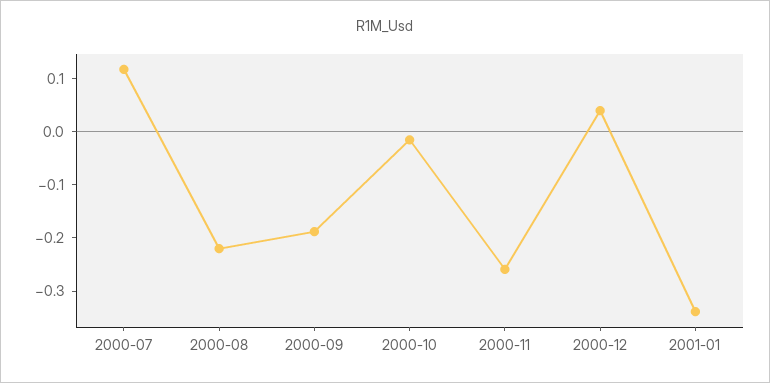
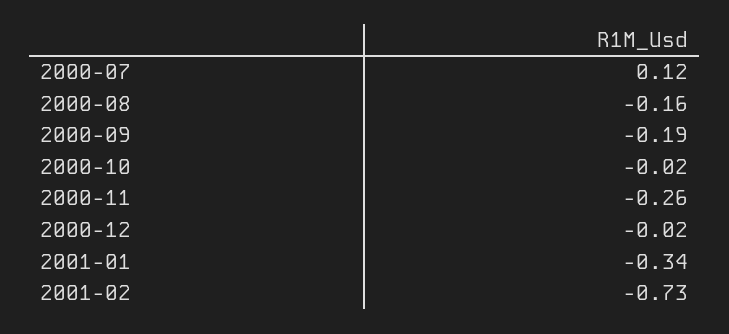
2000-08: -0.22 -> -0.16
2000-12: 0.04 -> -0.02
2001-02: none -> -0.73

